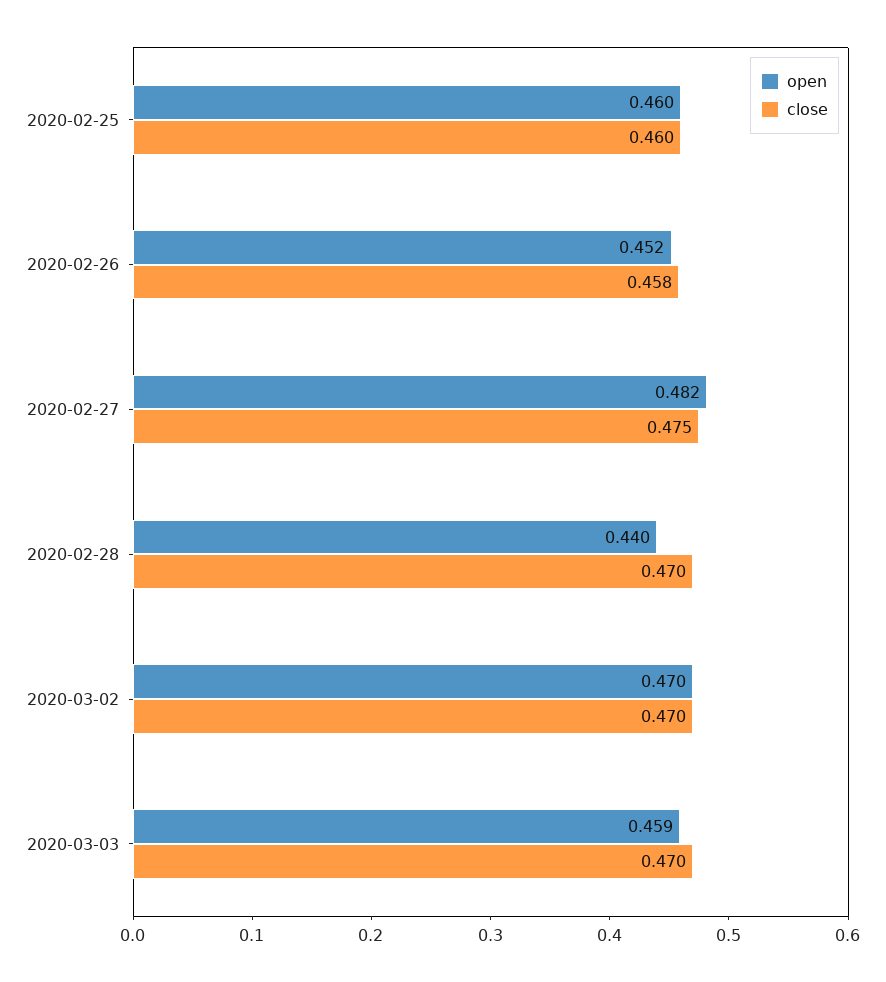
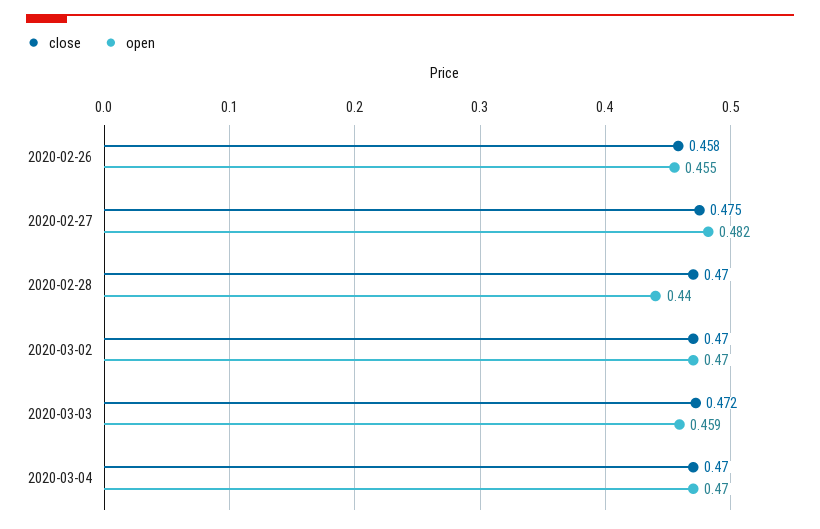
open, 2020-02-25: 0.46 -> none
close, 2020-02-25: 0.46 -> none
open, 2020-02-26: 0.452 -> 0.455
close, 2020-03-03: 0.47 -> 0.472
close, 2020-03-04: none -> 0.47
open, 2020-03-04: none -> 0.47

